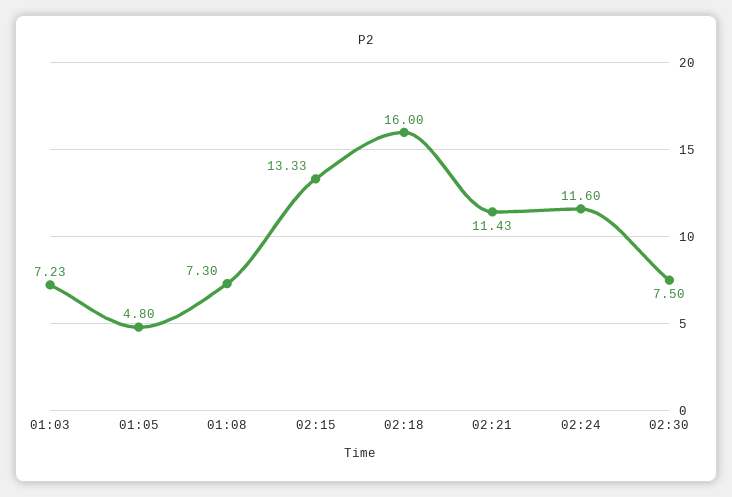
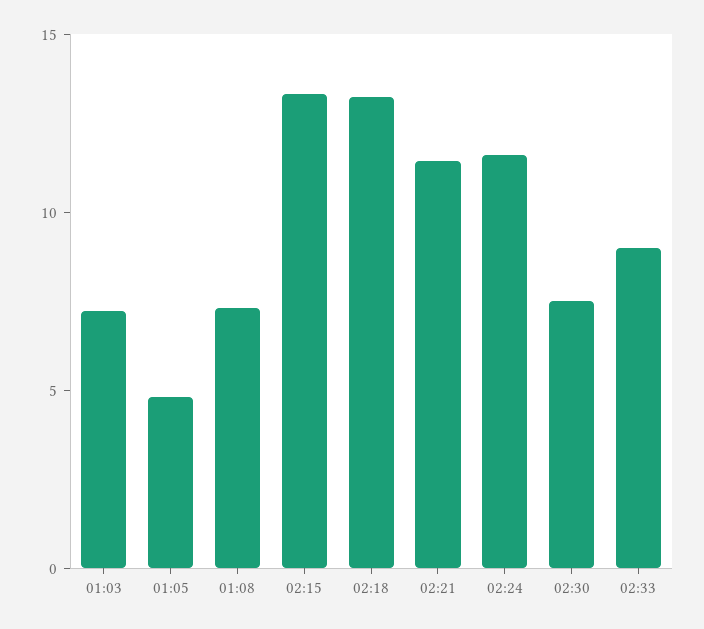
02:18: 16 -> 13
02:33: none -> 9

